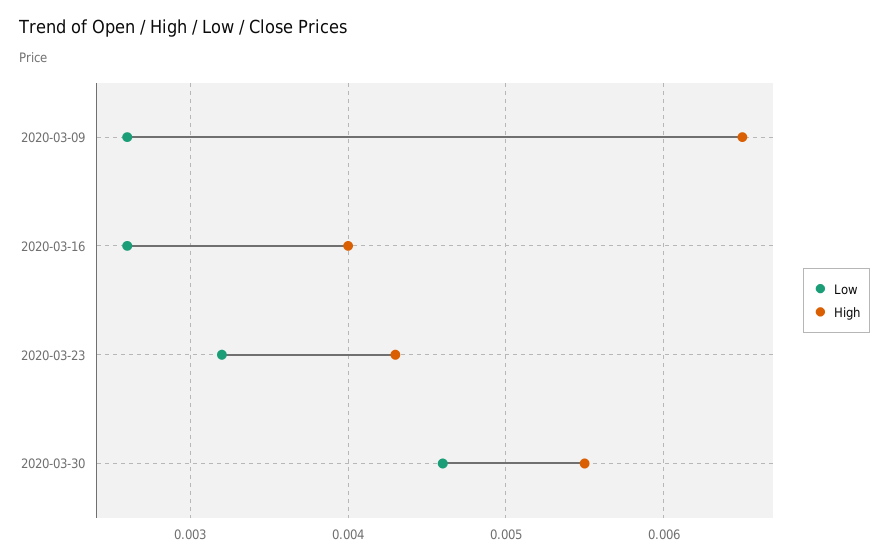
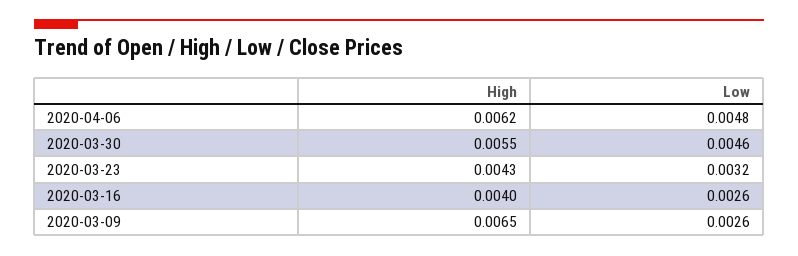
High, 2020-04-06: none -> 0.0062
Low, 2020-04-06: none -> 0.0048

